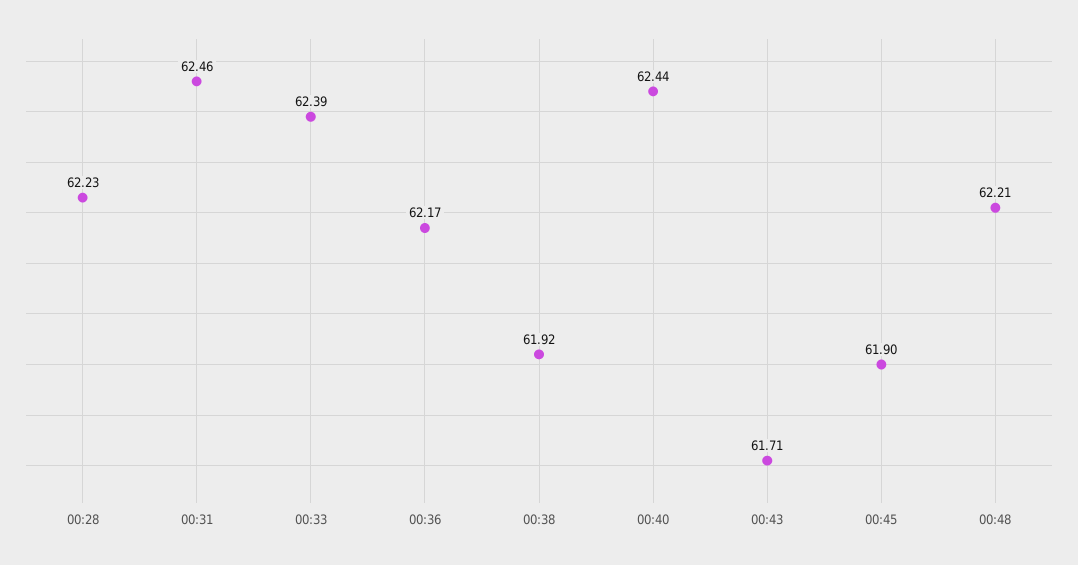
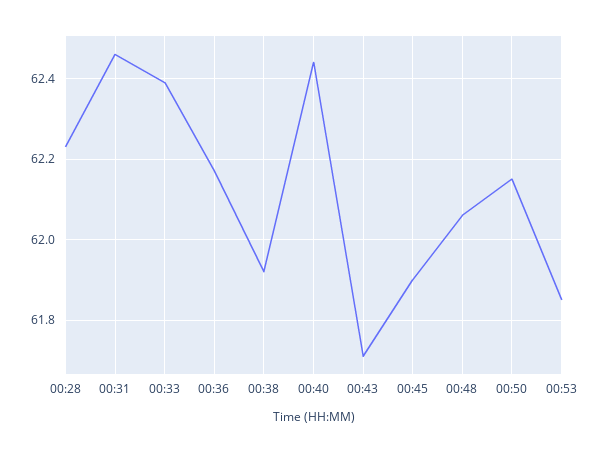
00:48: 62.21 -> 62.05
00:50: none -> 62.15
00:53: none -> 61.85

